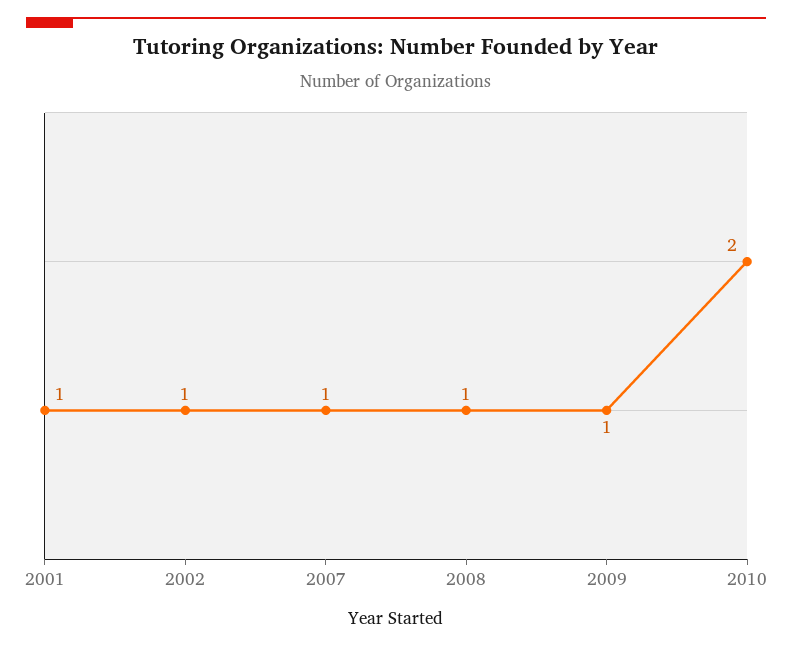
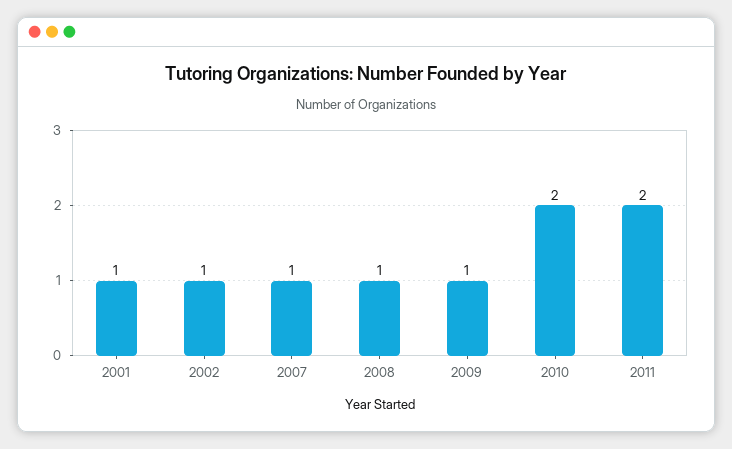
2011: none -> 2

